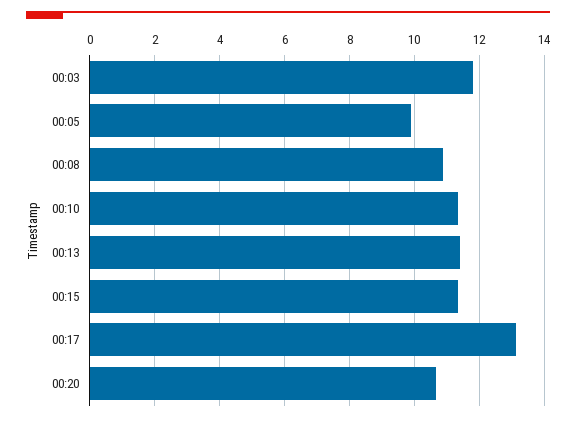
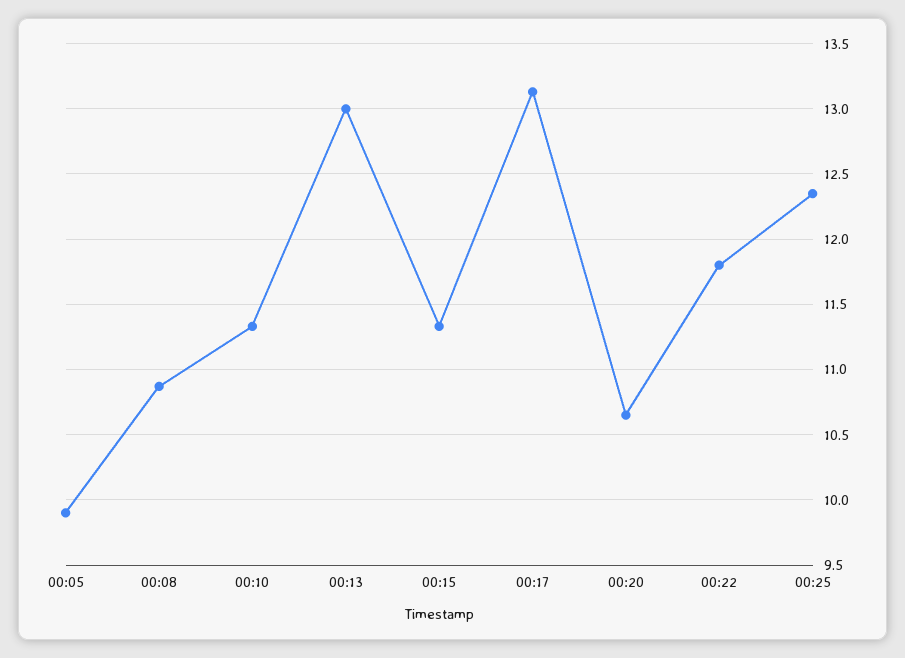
00:03: 11.8 -> none
00:13: 11.4 -> 13
00:22: none -> 11.8
00:25: none -> 12.35

